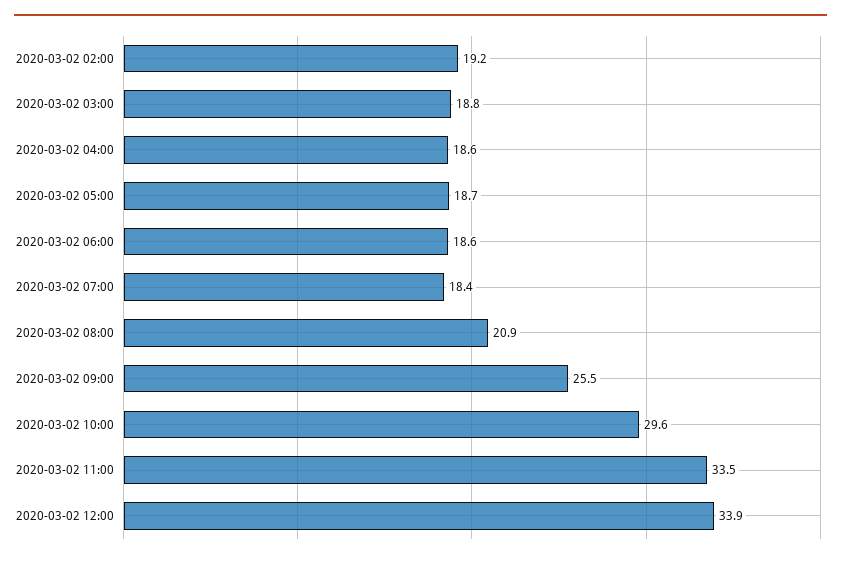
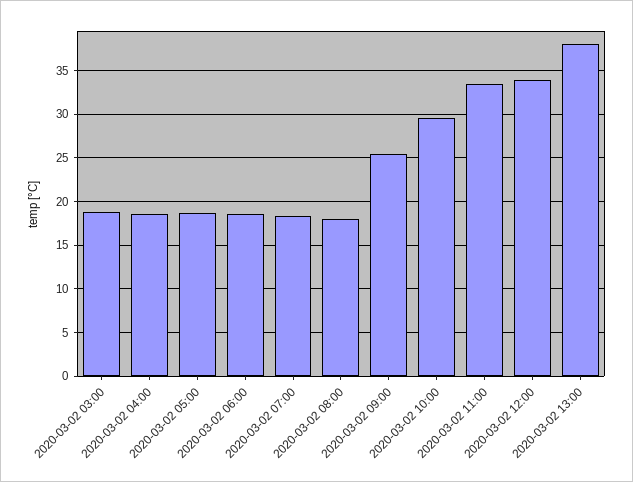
2020-03-02 02:00: 19.2 -> none
2020-03-02 08:00: 20.9 -> 18
2020-03-02 13:00: none -> 38

